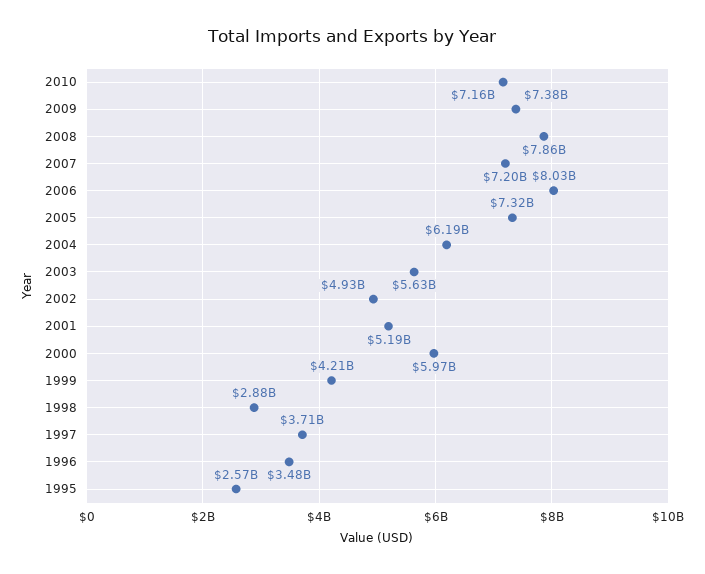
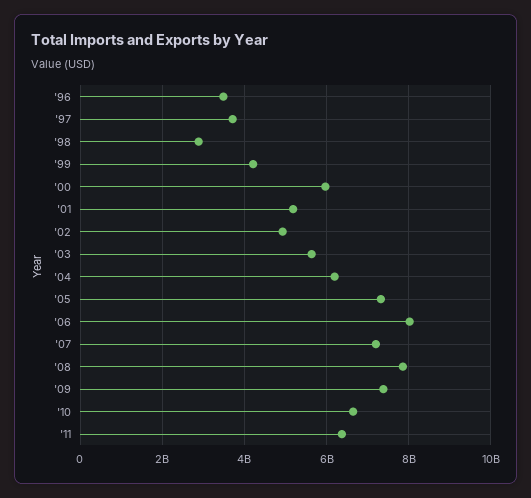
2010: 7160000000 -> 6600000000
1995: 2570000000 -> none
'11: none -> 6400000000

